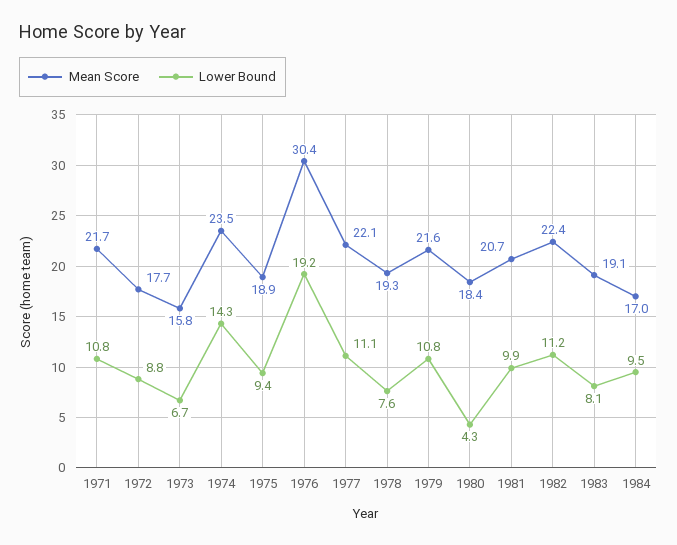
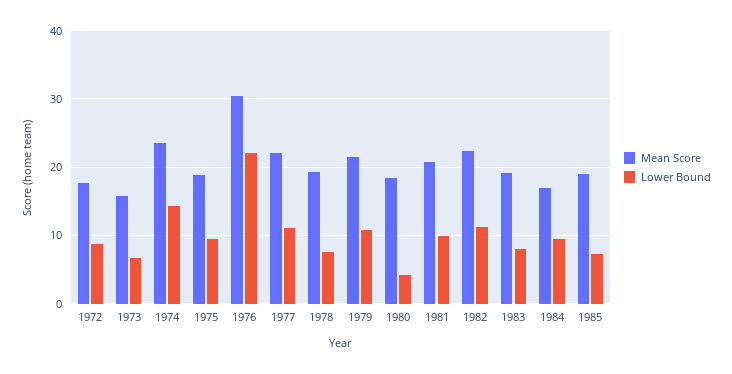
Mean Score, 1971: 21.7 -> none
Lower Bound, 1971: 10.8 -> none
Lower Bound, 1976: 19.2 -> 22
Mean Score, 1985: none -> 19
Lower Bound, 1985: none -> 7

